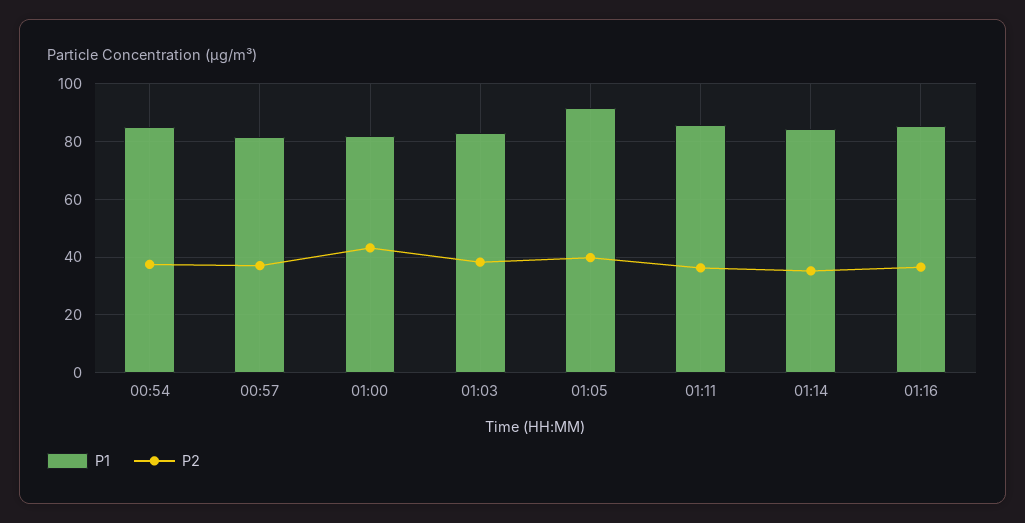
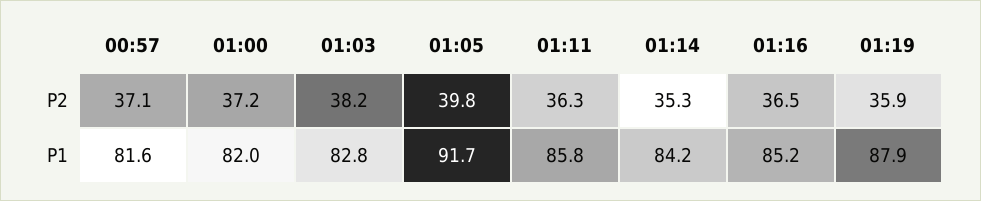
P1, 00:54: 85 -> none
P2, 00:54: 37.5 -> none
P2, 01:00: 42.5 -> 37.2
P2, 01:19: none -> 35.9
P1, 01:19: none -> 87.9

